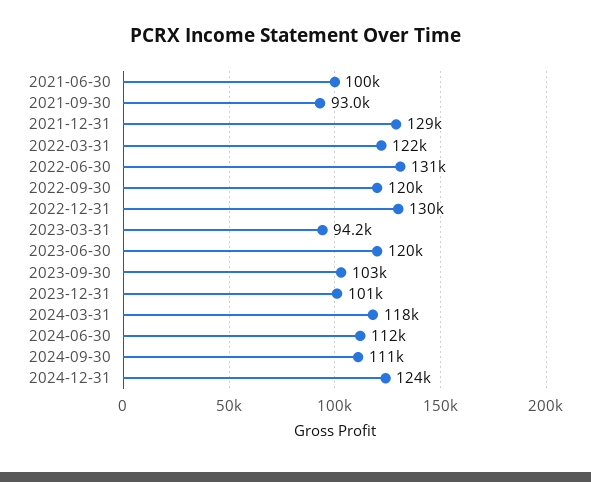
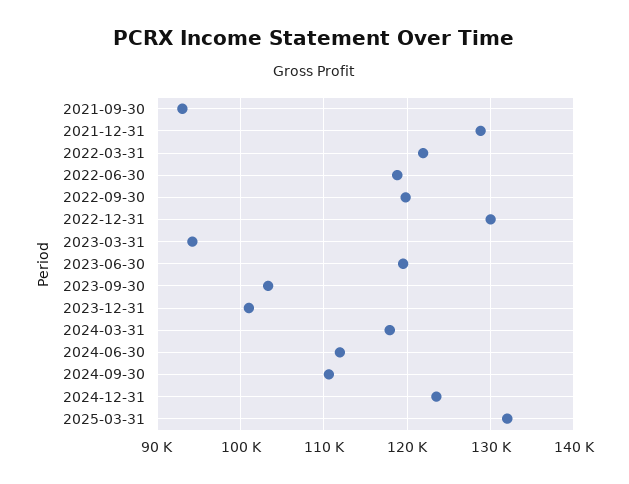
2021-06-30: 100000 -> none
2022-06-30: 131000 -> 119000
2025-03-31: none -> 132000

